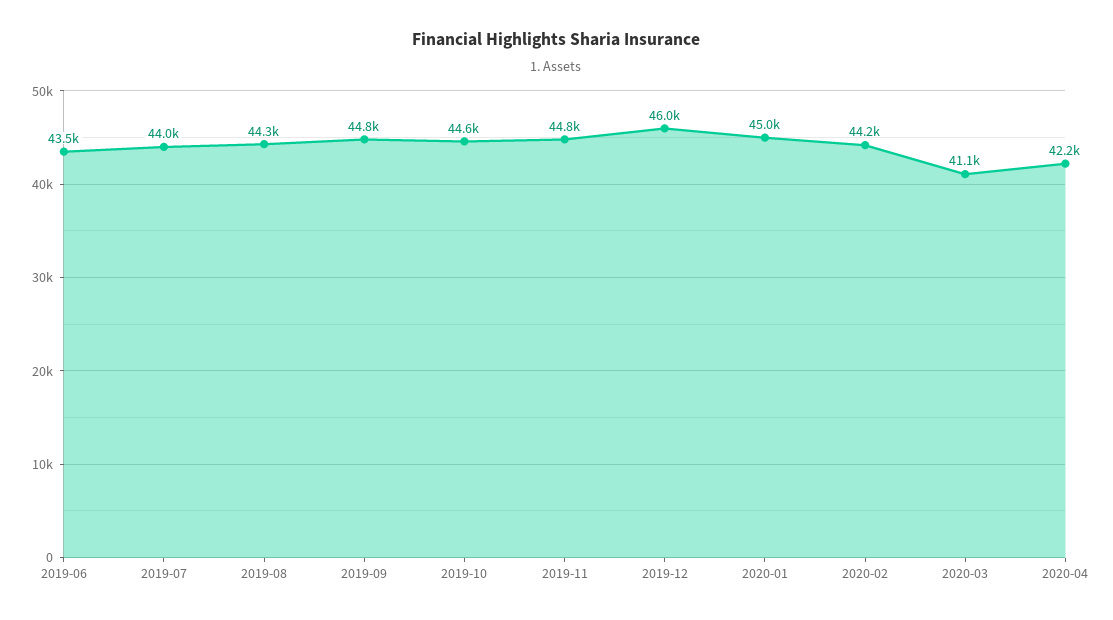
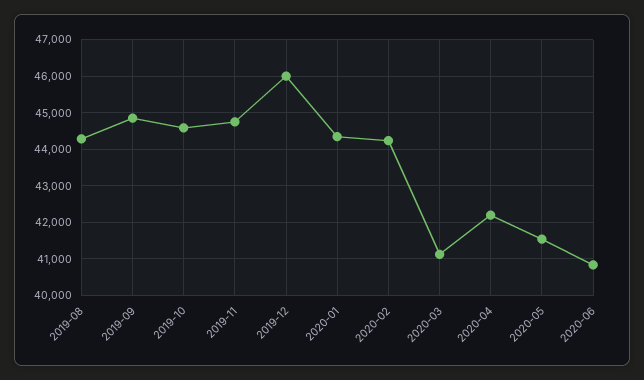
2019-06: 43500 -> none
2019-07: 44000 -> none
2020-01: 45000 -> 44400
2020-05: none -> 41600
2020-06: none -> 40800

